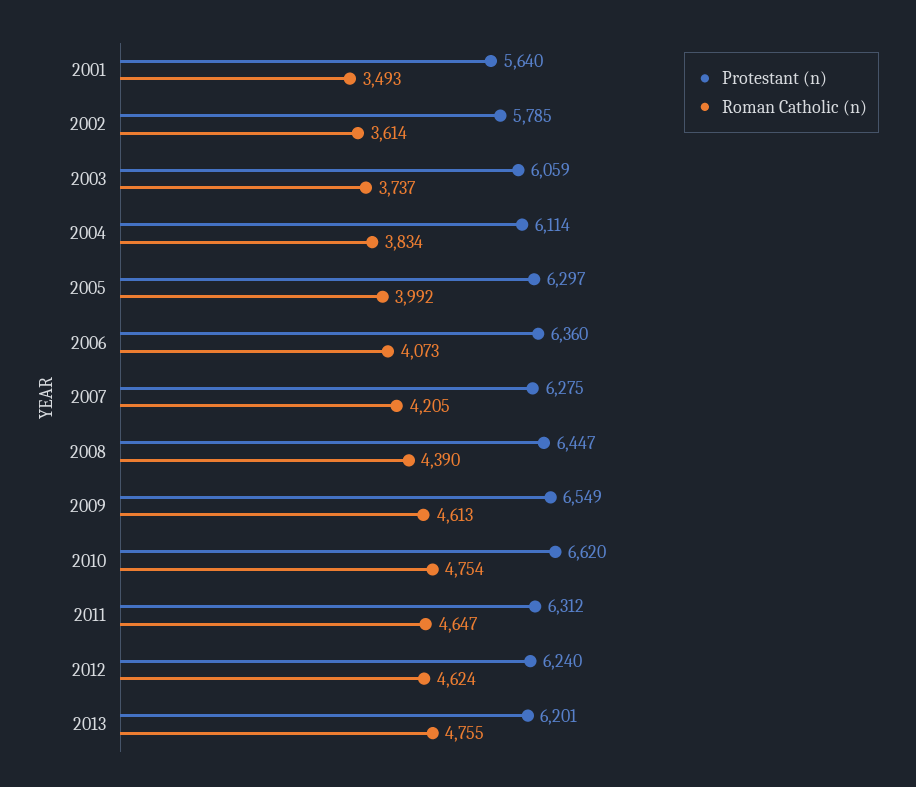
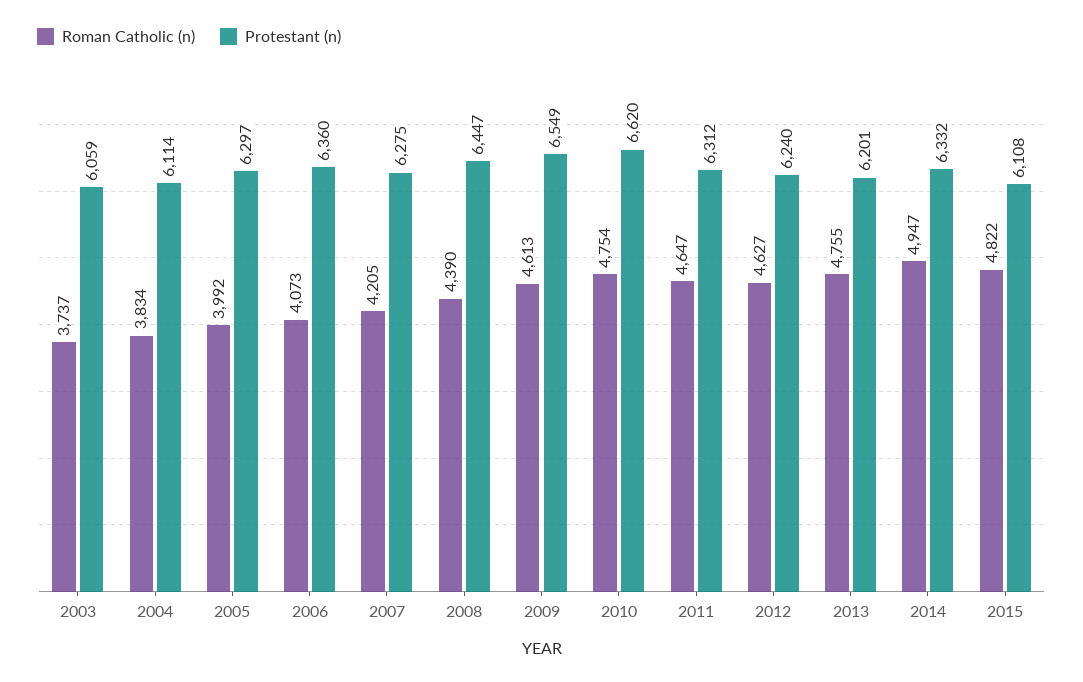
Protestant (n), 2001: 5640 -> none
Roman Catholic (n), 2001: 3493 -> none
Protestant (n), 2002: 5785 -> none
Roman Catholic (n), 2002: 3614 -> none
Roman Catholic (n), 2012: 4624 -> 4627
Roman Catholic (n), 2014: none -> 4947
Protestant (n), 2014: none -> 6332
Roman Catholic (n), 2015: none -> 4822
Protestant (n), 2015: none -> 6108

